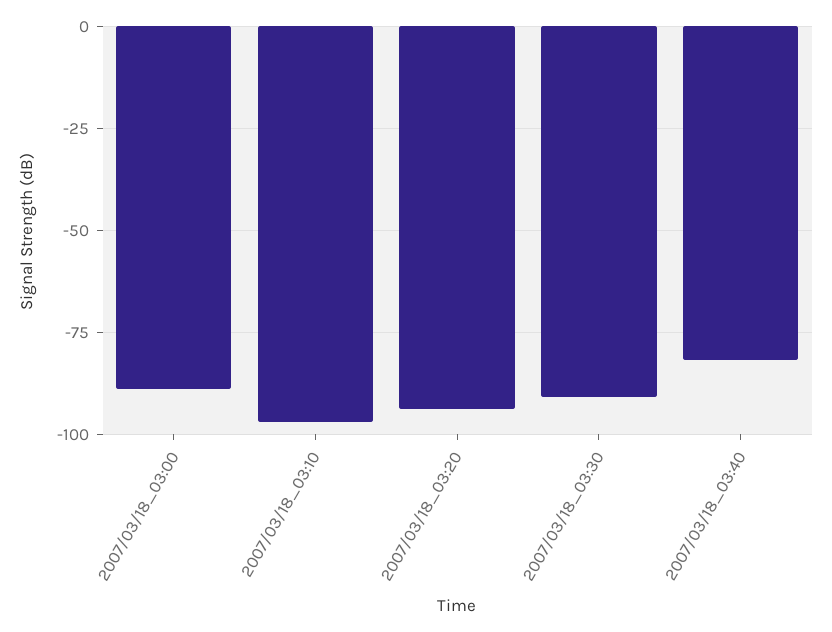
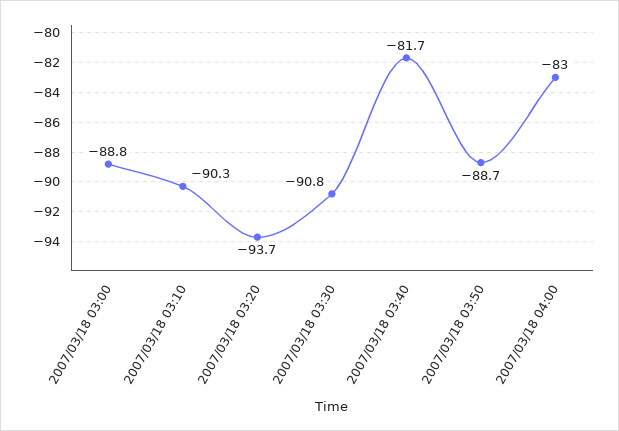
2007/03/18_03:10: -97.5 -> -90.3
2007/03/18 03:50: none -> -88.7
2007/03/18 04:00: none -> -83

